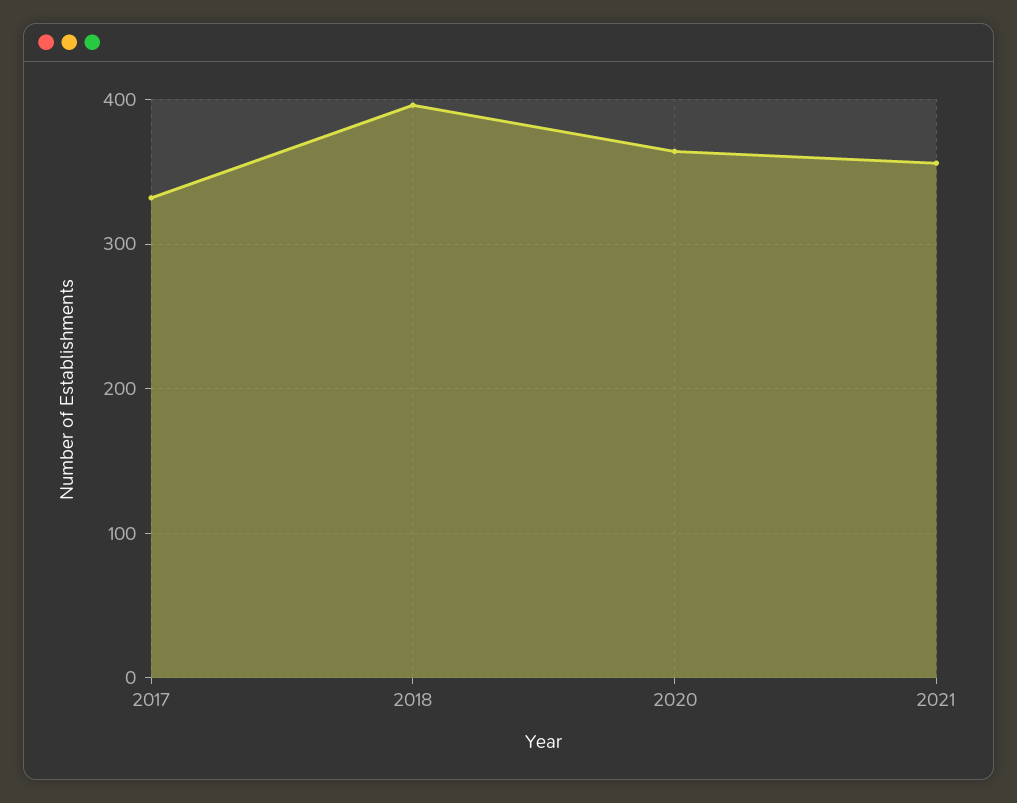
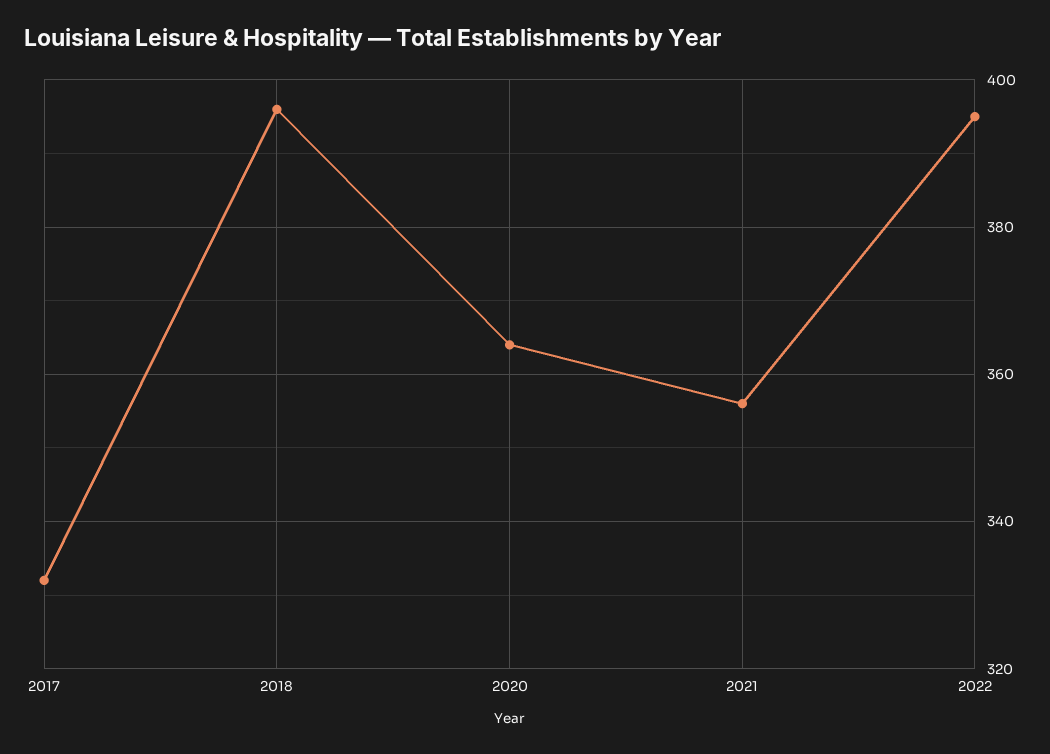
2022: none -> 395

